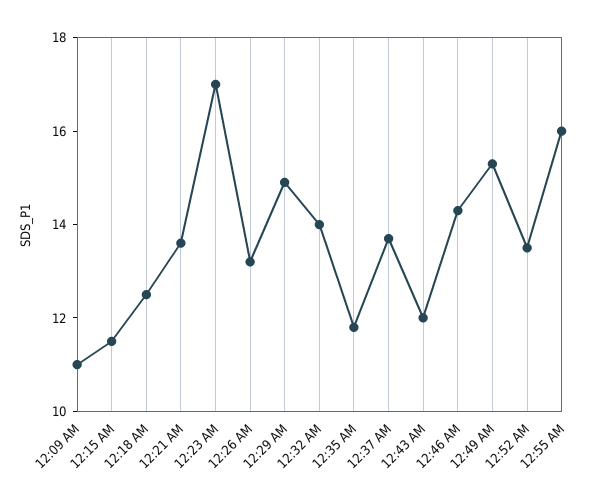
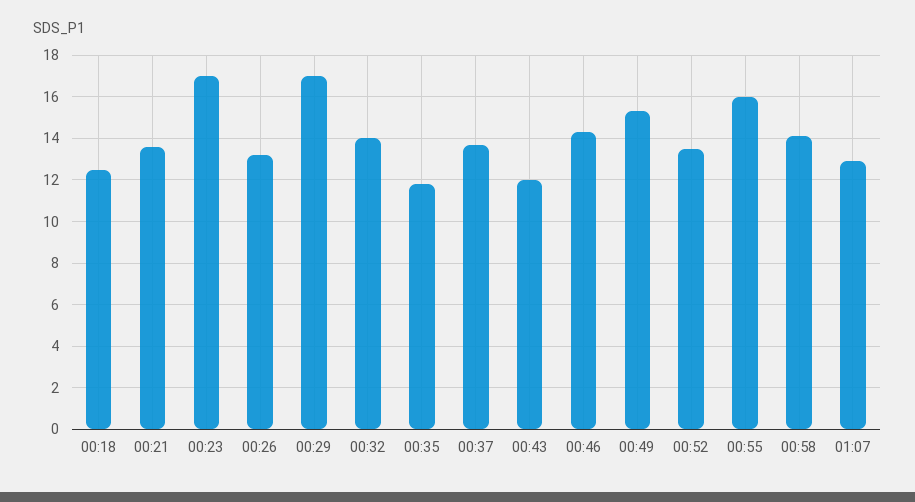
12:09 AM: 11 -> none
12:15 AM: 11.5 -> none
12:29 AM: 15 -> 17
00:58: none -> 14
01:07: none -> 13

